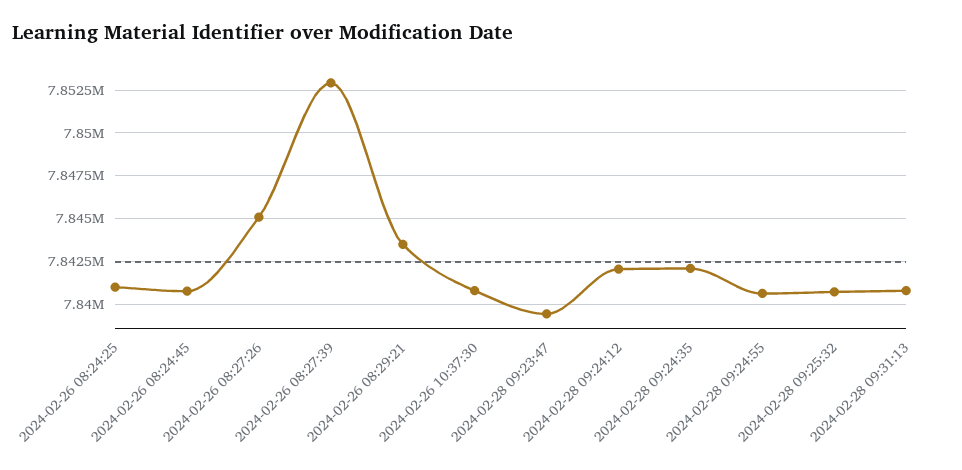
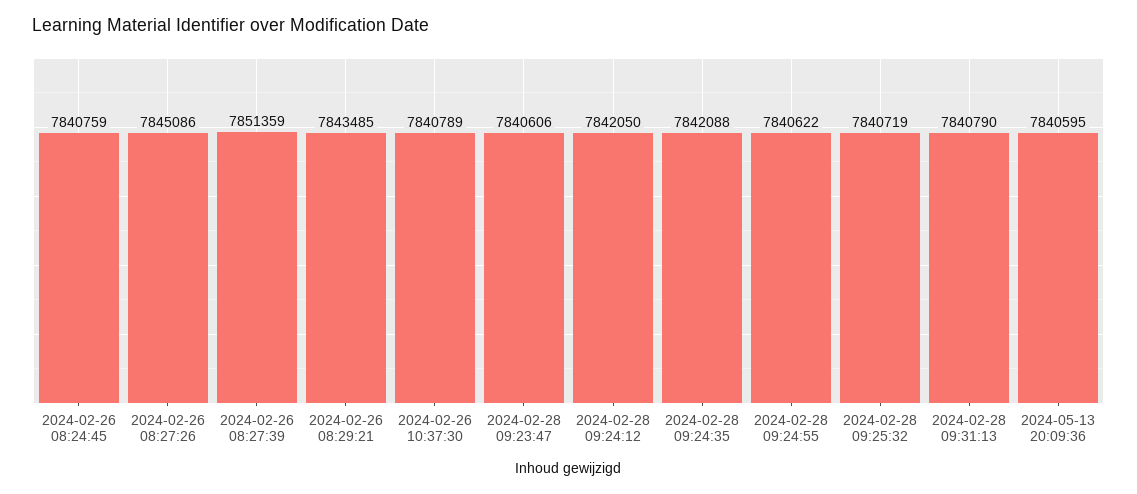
2024-02-26 08:24:25: 7841000 -> none
2024-02-26 08:27:39: 7853000 -> 7851359
2024-02-28 09:23:47: 7839500 -> 7840606
2024-05-13 20:09:36: none -> 7840595

